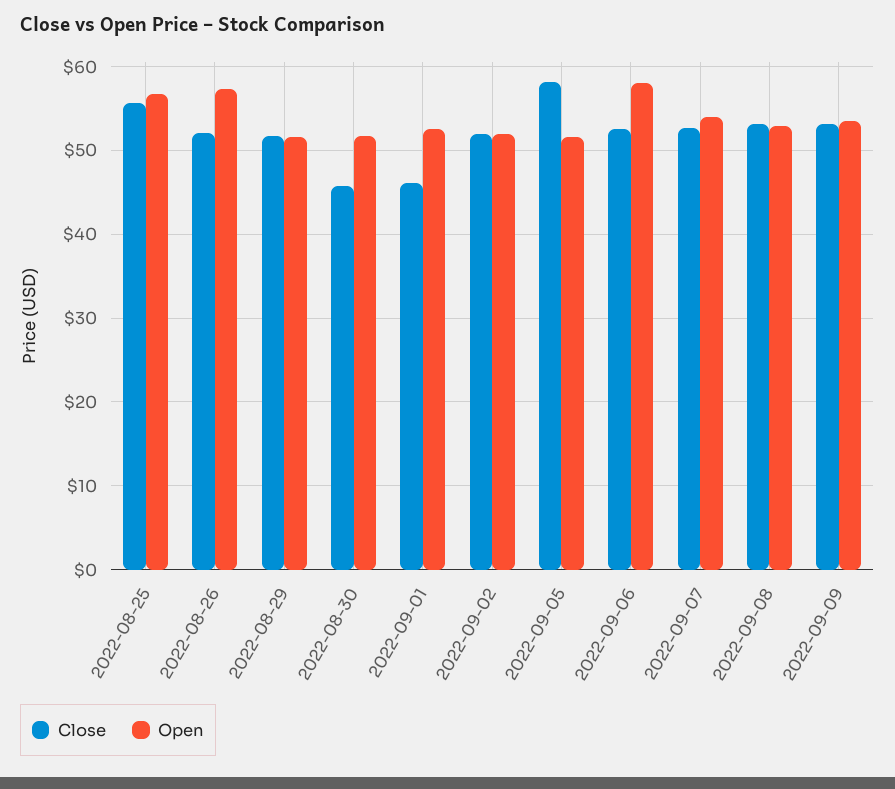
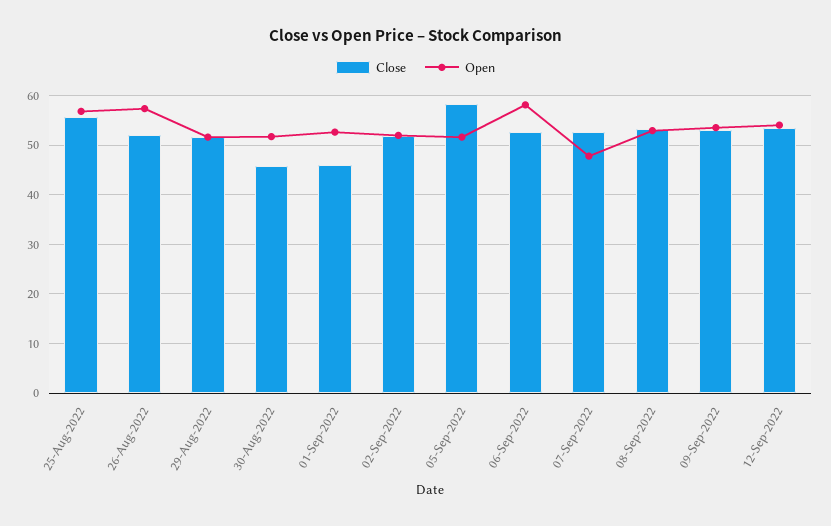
Open, 2022-09-07: 54 -> 48
Close, 12-Sep-2022: none -> 54
Open, 12-Sep-2022: none -> 54

